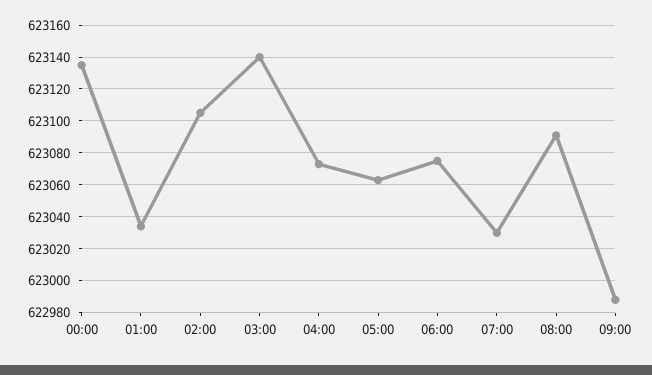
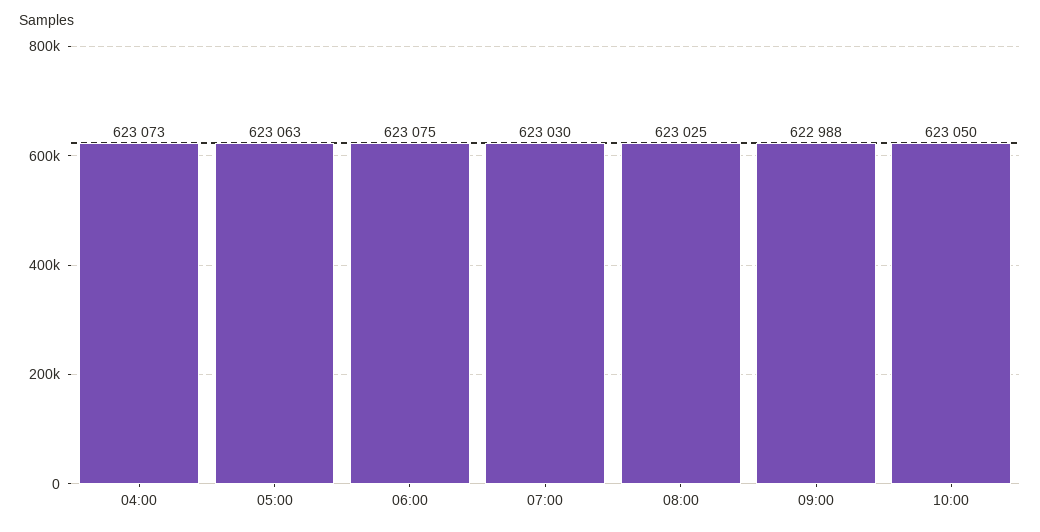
00:00: 623135 -> none
01:00: 623035 -> none
02:00: 623105 -> none
03:00: 623140 -> none
08:00: 623090 -> 623025
10:00: none -> 623050

